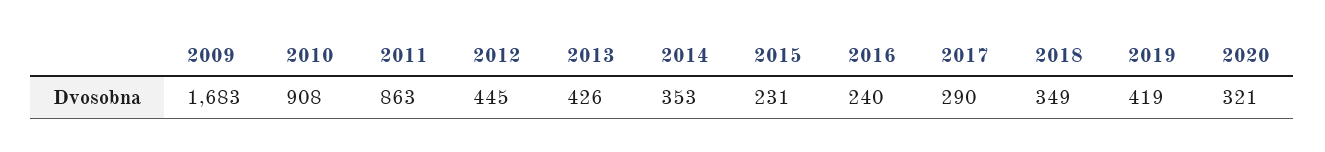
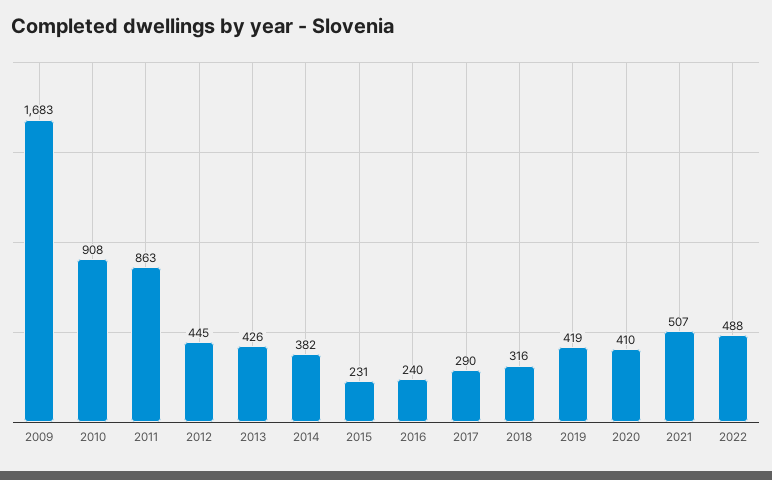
2014: 353 -> 382
2018: 349 -> 316
2020: 321 -> 410
2021: none -> 507
2022: none -> 488

